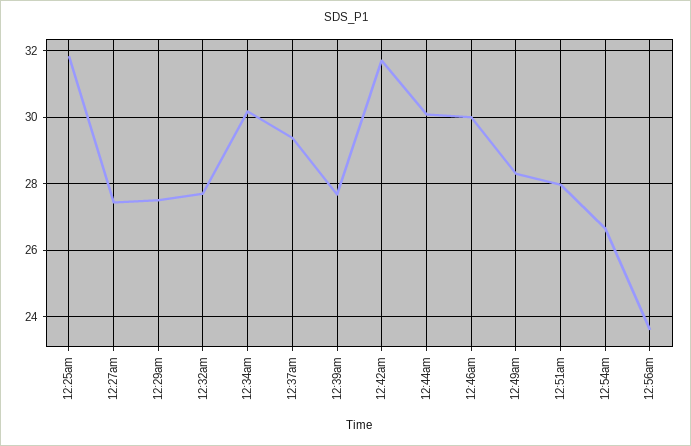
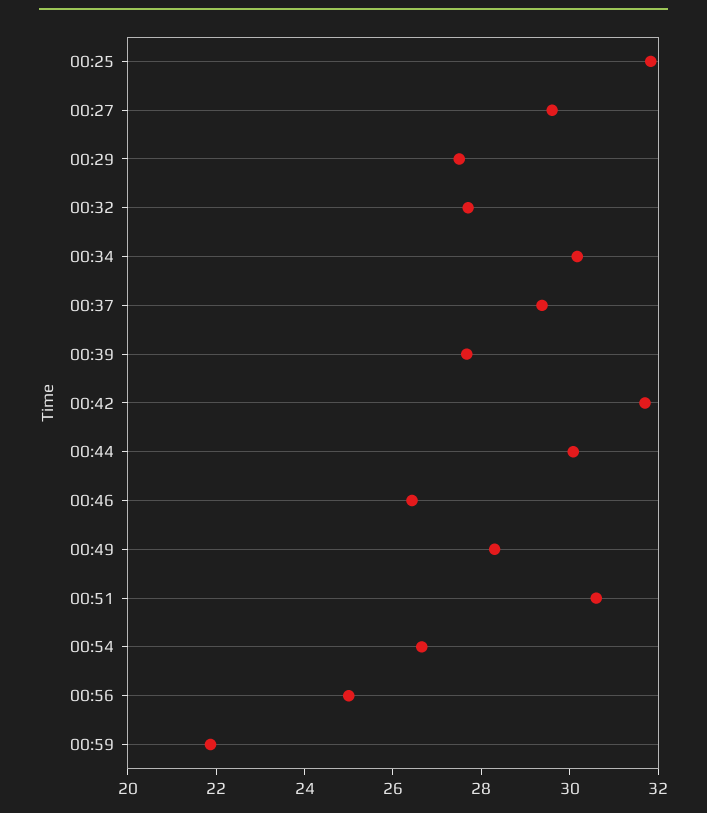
12:27am: 27.4 -> 29.5
12:46am: 30 -> 26.5
12:51am: 28 -> 30.5
12:56am: 23.6 -> 25
00:59: none -> 22

